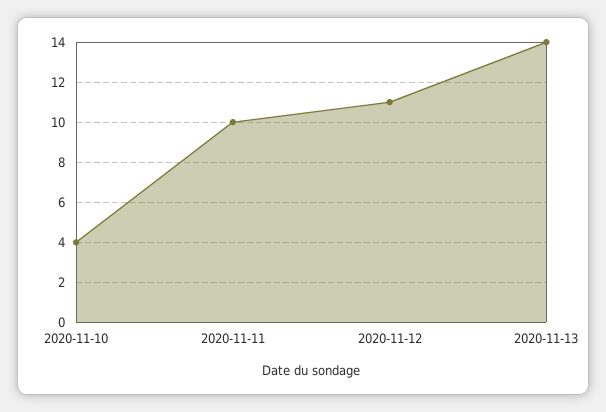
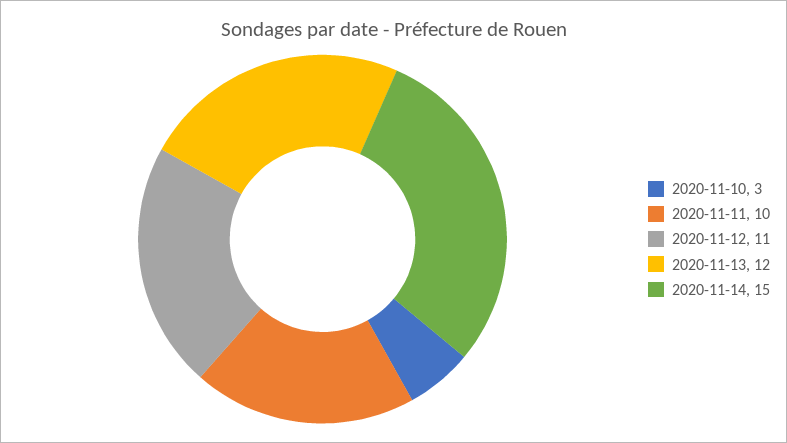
2020-11-10: 4 -> 3
2020-11-13: 14 -> 12
2020-11-14: none -> 15

